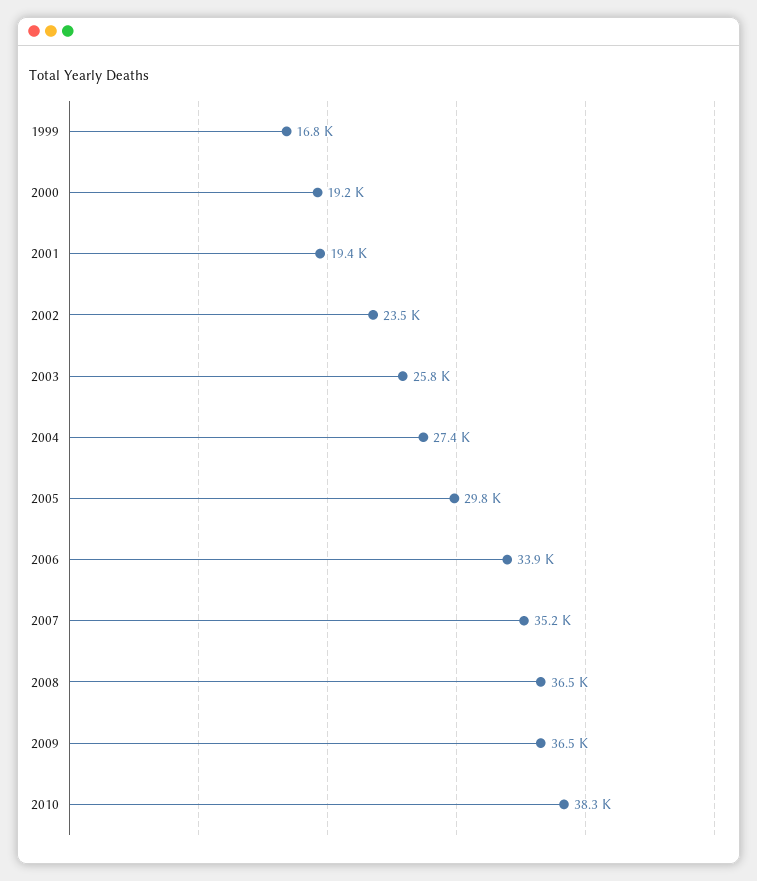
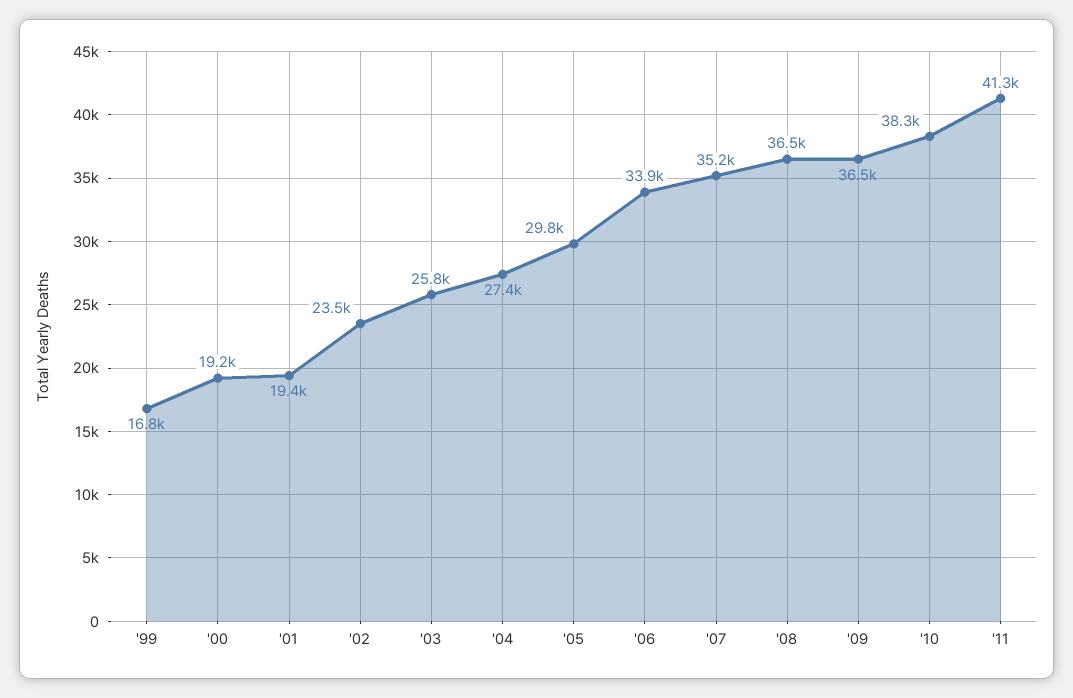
'11: none -> 41300

